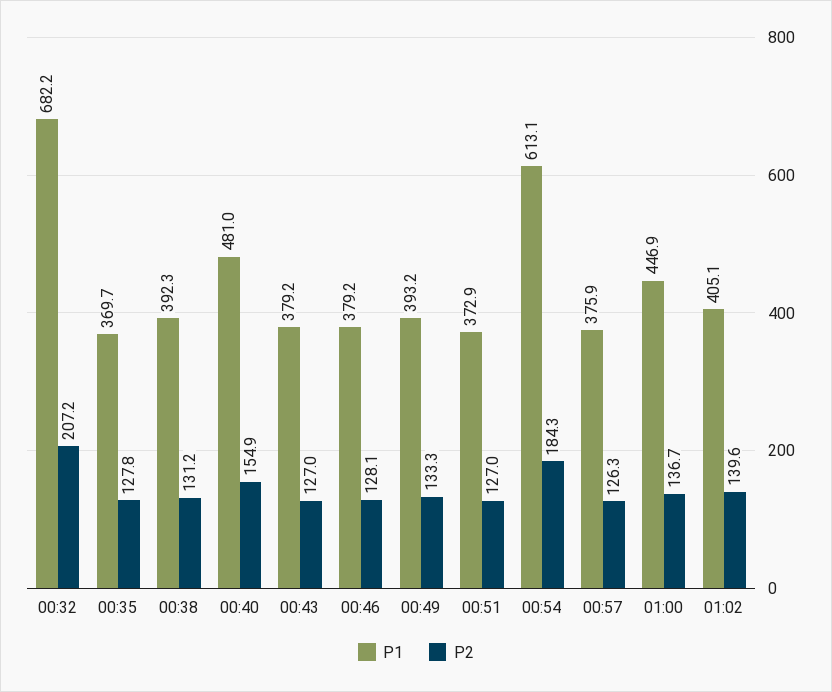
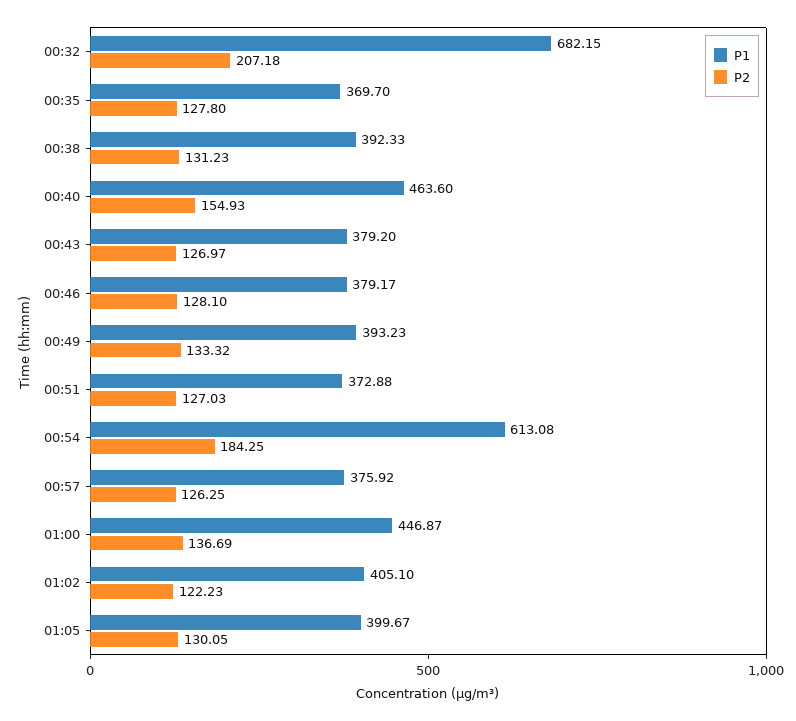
P1, 00:40: 481 -> 463.6
P2, 01:02: 139.6 -> 122.23
P1, 01:05: none -> 399.67
P2, 01:05: none -> 130.05

